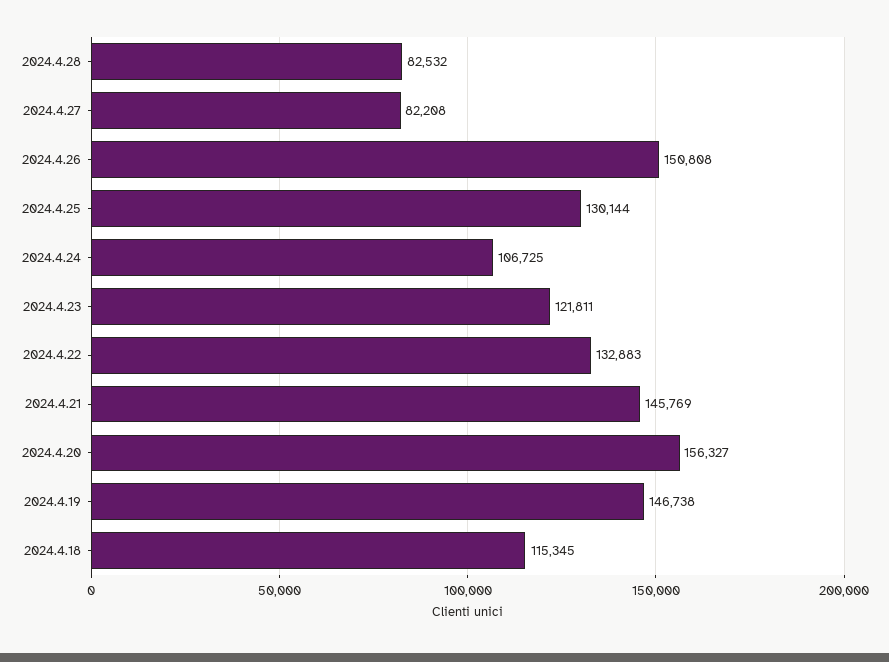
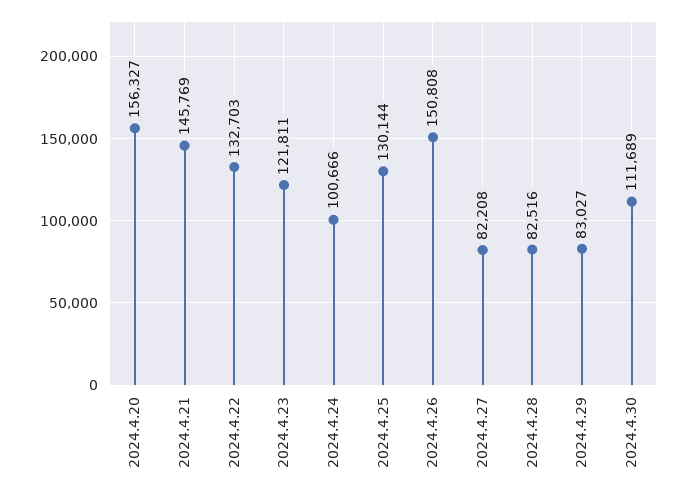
2024.4.28: 82532 -> 82516
2024.4.24: 106725 -> 100666
2024.4.22: 132883 -> 132703
2024.4.19: 146738 -> none
2024.4.18: 115345 -> none
2024.4.29: none -> 83027
2024.4.30: none -> 111689

